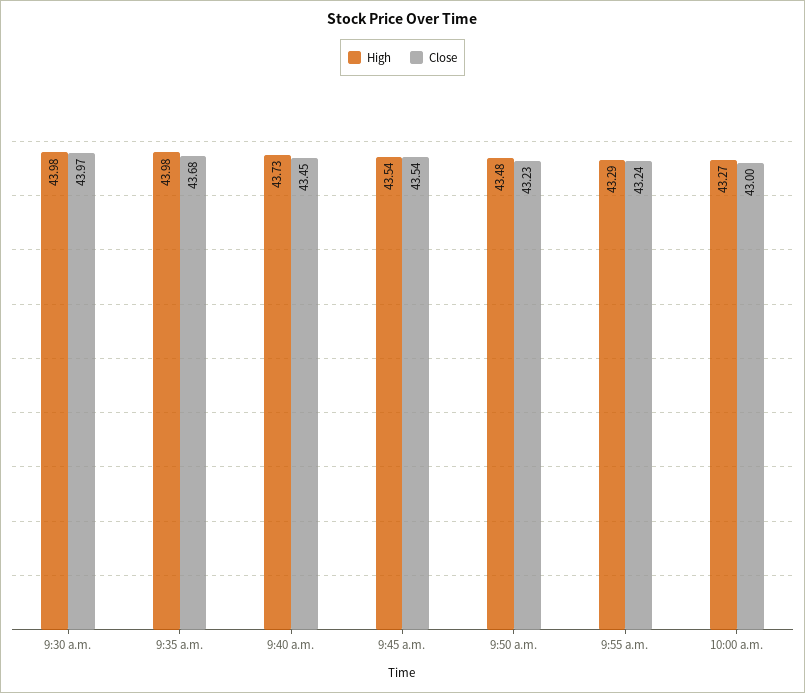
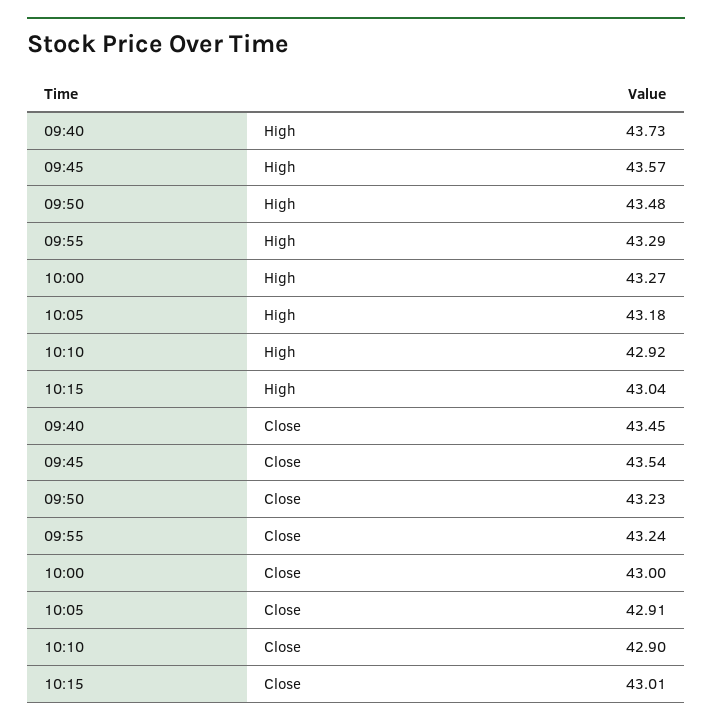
High, 9:30 a.m.: 43.98 -> none
Close, 9:30 a.m.: 43.97 -> none
High, 9:35 a.m.: 43.98 -> none
Close, 9:35 a.m.: 43.68 -> none
High, 9:45 a.m.: 43.54 -> 43.57
High, 10:05: none -> 43.18
High, 10:10: none -> 42.92
High, 10:15: none -> 43.04
Close, 10:05: none -> 42.91
Close, 10:10: none -> 42.9
Close, 10:15: none -> 43.01

